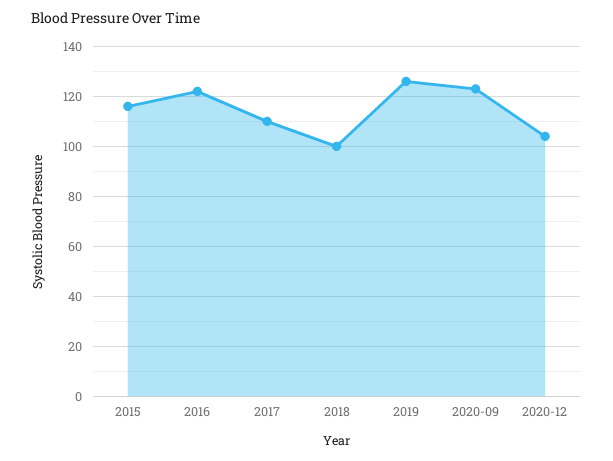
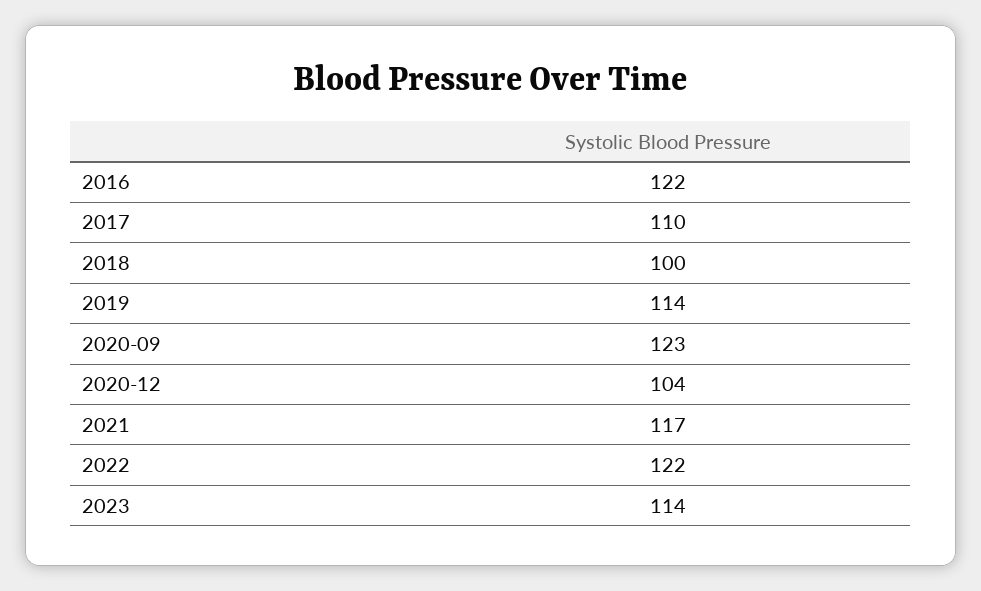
2015: 115 -> none
2019: 125 -> 114
2021: none -> 117
2022: none -> 122
2023: none -> 114

